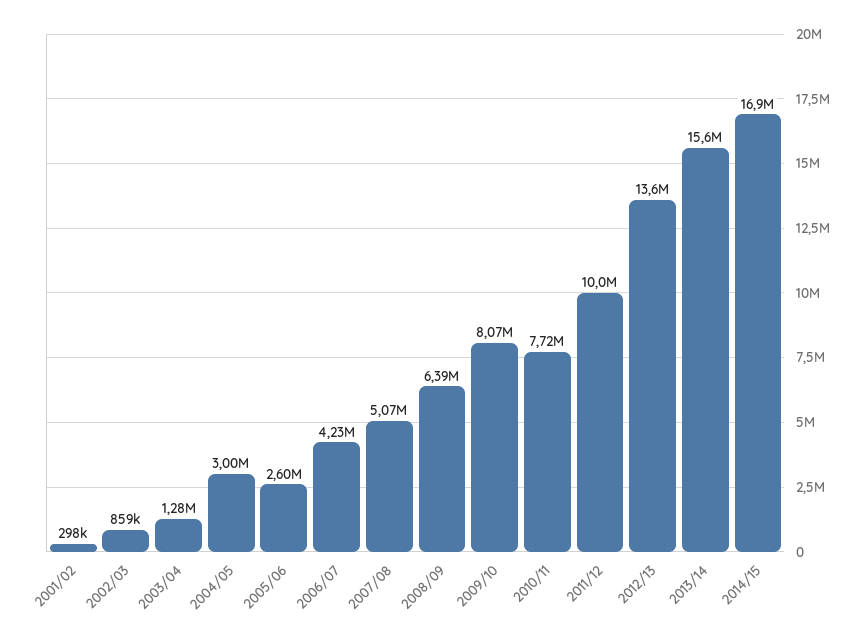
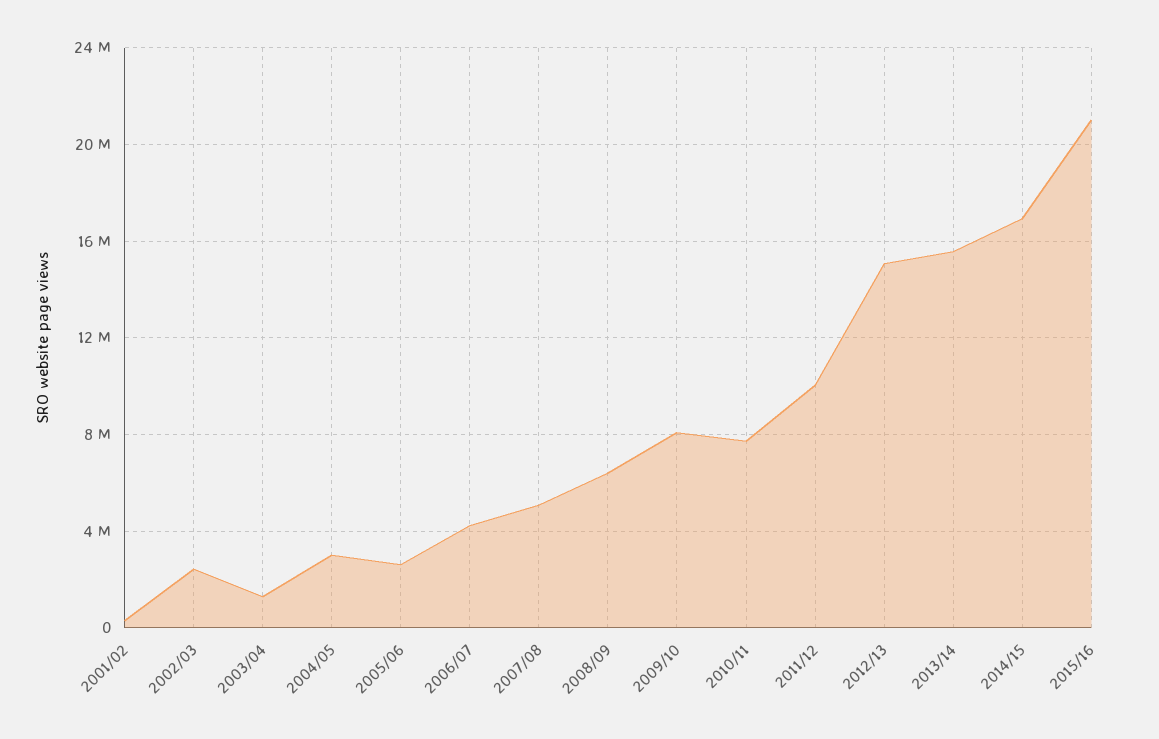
2002/03: 859000 -> 2500000
2012/13: 13600000 -> 15000000
2015/16: none -> 21000000

